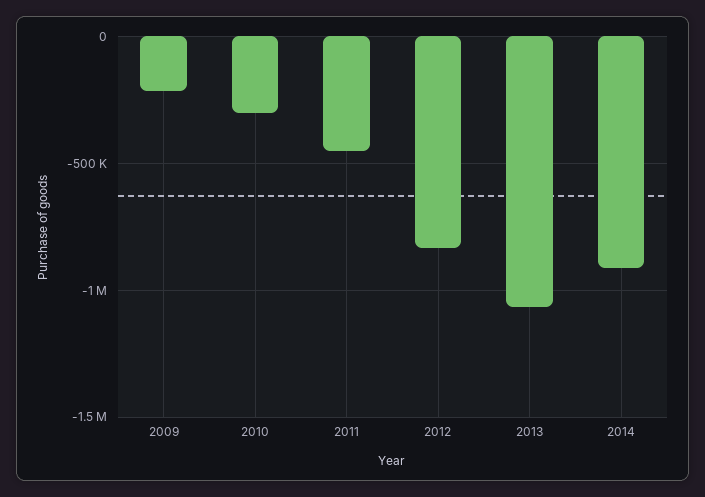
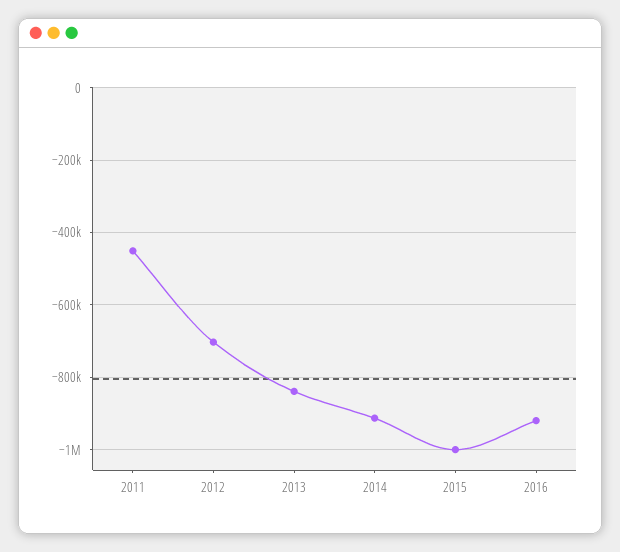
2009: -200000 -> none
2010: -300000 -> none
2012: -850000 -> -700000
2013: -1050000 -> -840000
2015: none -> -1000000
2016: none -> -920000

